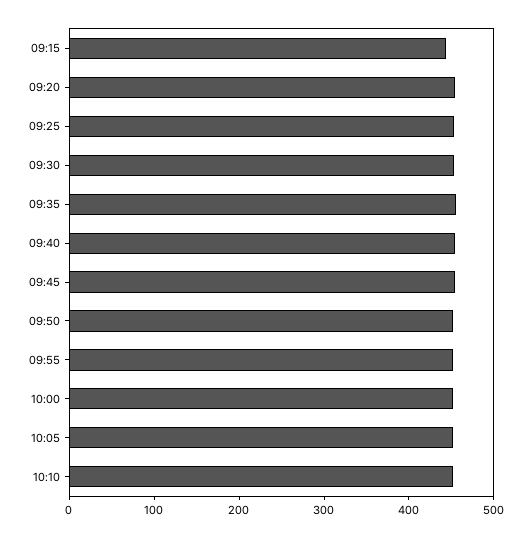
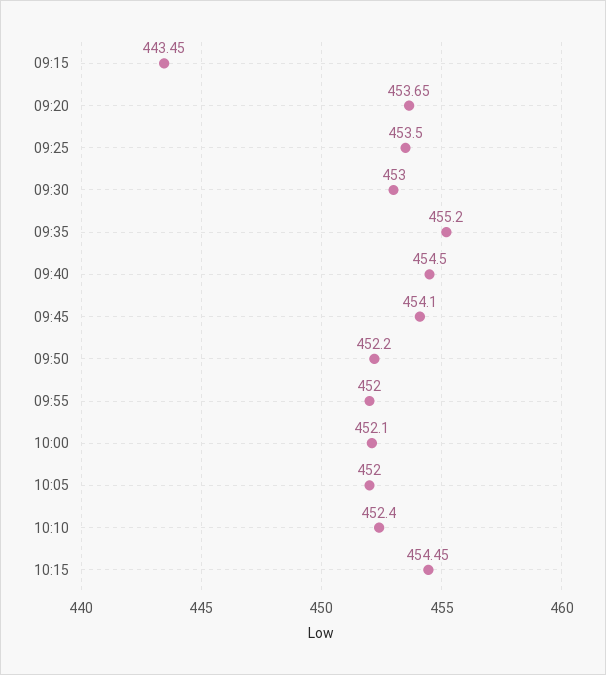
10:15: none -> 454.45

